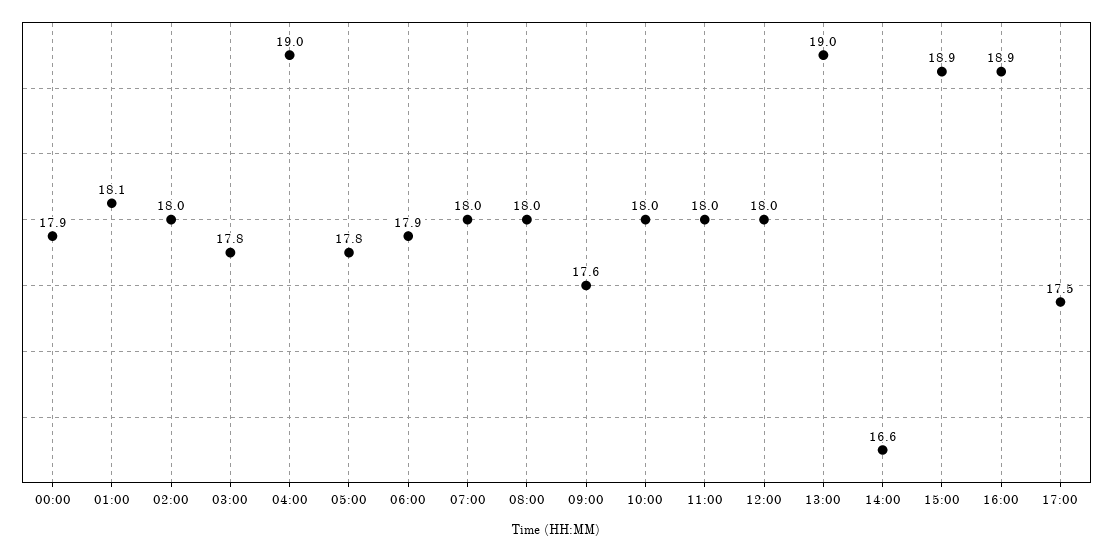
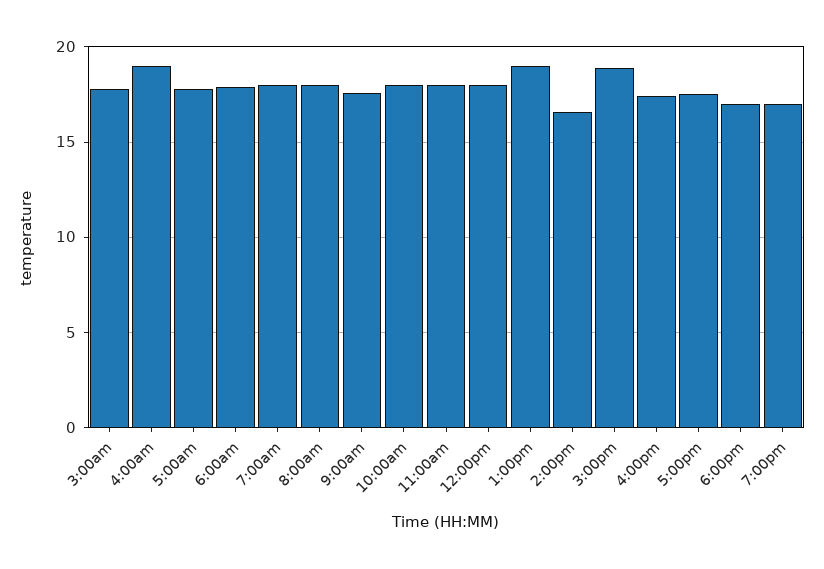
00:00: 17.9 -> none
01:00: 18.1 -> none
02:00: 18 -> none
16:00: 18.9 -> 17.5
6:00pm: none -> 17
7:00pm: none -> 17

